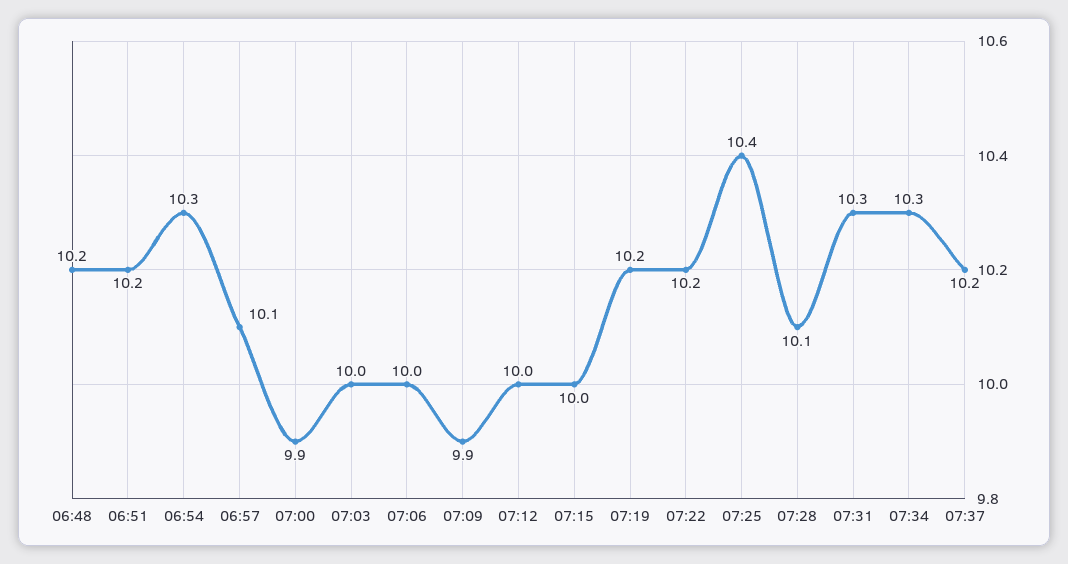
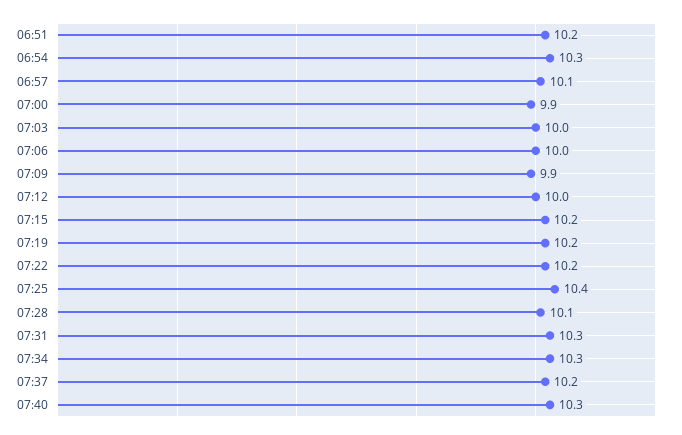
06:48: 10.2 -> none
07:15: 10 -> 10.2
07:40: none -> 10.3

